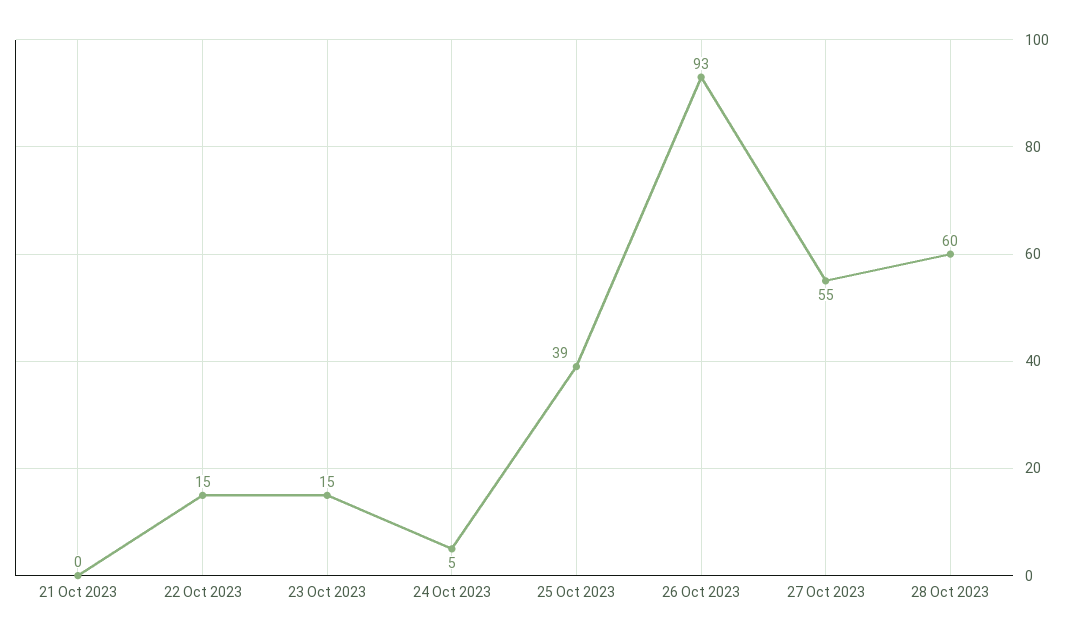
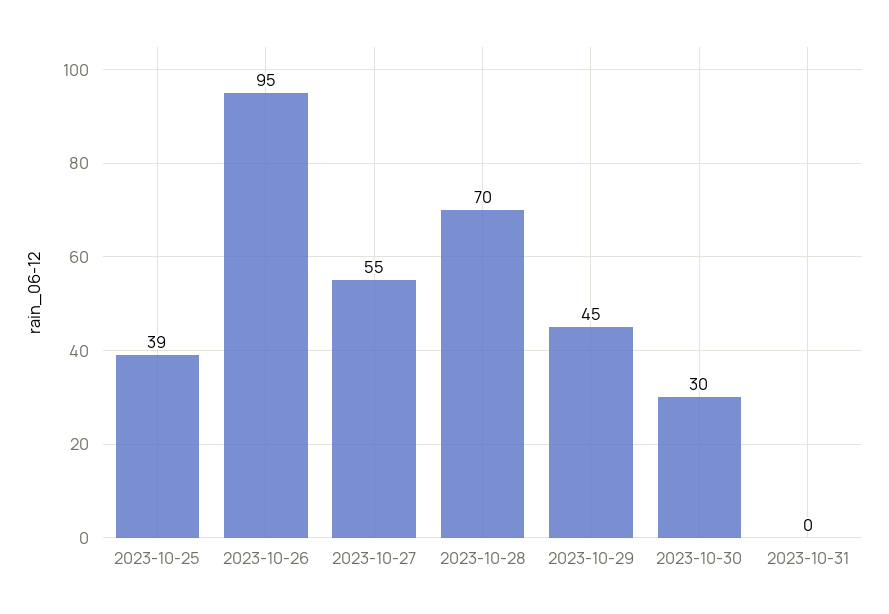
21 Oct 2023: 0 -> none
22 Oct 2023: 15 -> none
23 Oct 2023: 15 -> none
24 Oct 2023: 5 -> none
26 Oct 2023: 93 -> 95
28 Oct 2023: 60 -> 70
2023-10-29: none -> 45
2023-10-30: none -> 30
2023-10-31: none -> 0

